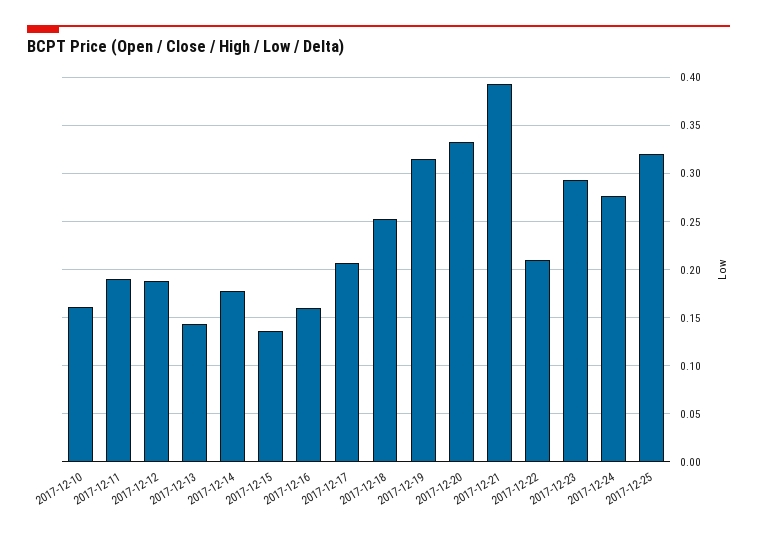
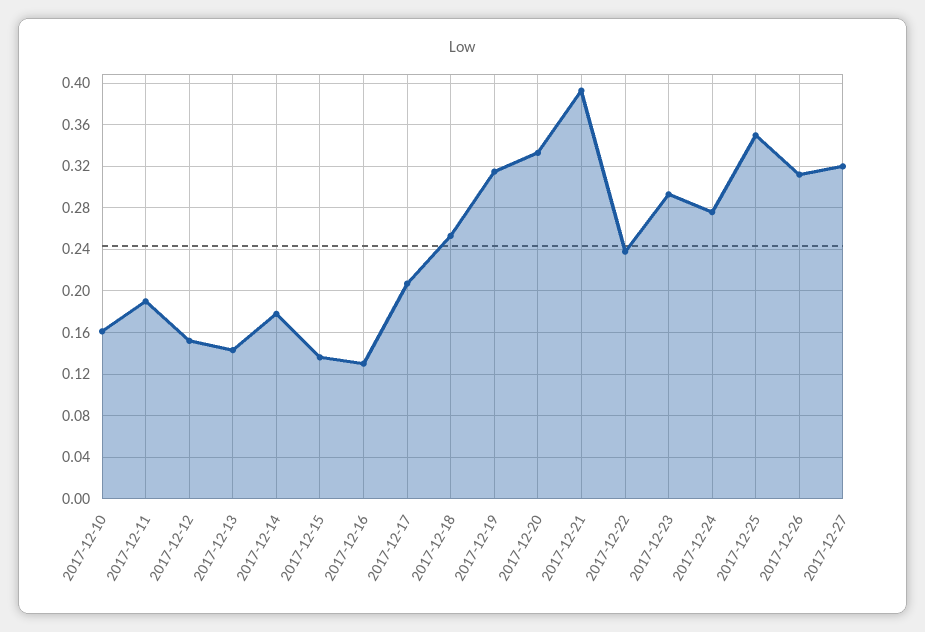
2017-12-12: 0.19 -> 0.15
2017-12-16: 0.16 -> 0.13
2017-12-22: 0.21 -> 0.24
2017-12-25: 0.32 -> 0.35
2017-12-26: none -> 0.31
2017-12-27: none -> 0.32

